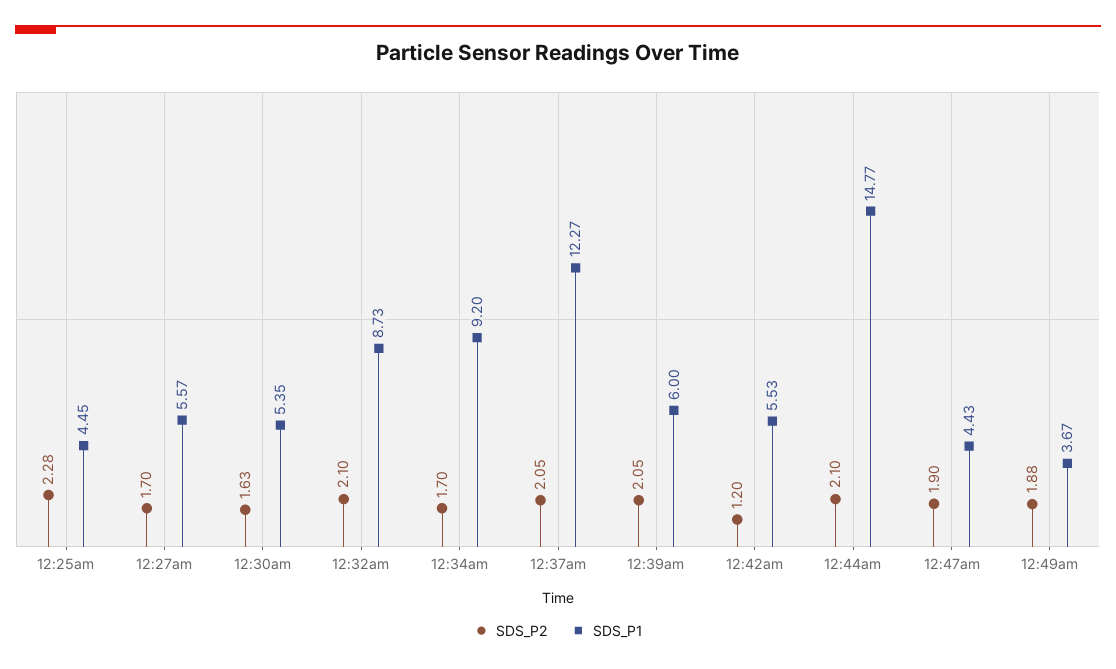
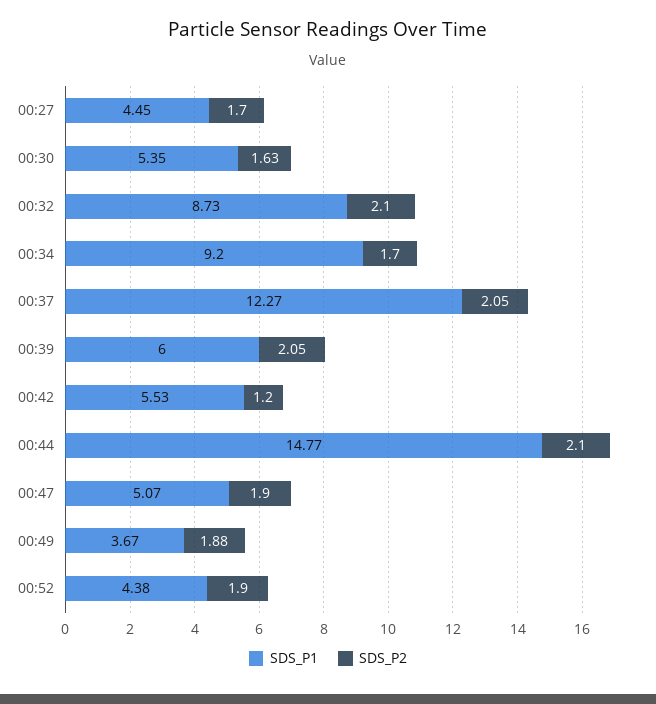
SDS_P2, 12:25am: 2.28 -> none
SDS_P1, 12:25am: 4.45 -> none
SDS_P1, 12:27am: 5.57 -> 4.45
SDS_P1, 12:47am: 4.43 -> 5.07
SDS_P1, 00:52: none -> 4.38
SDS_P2, 00:52: none -> 1.9

